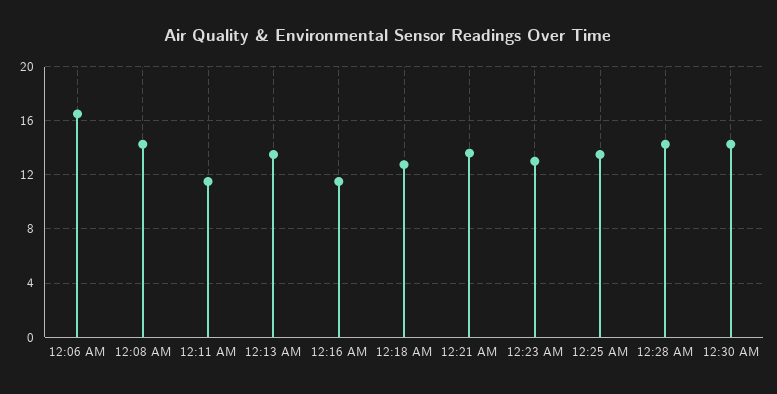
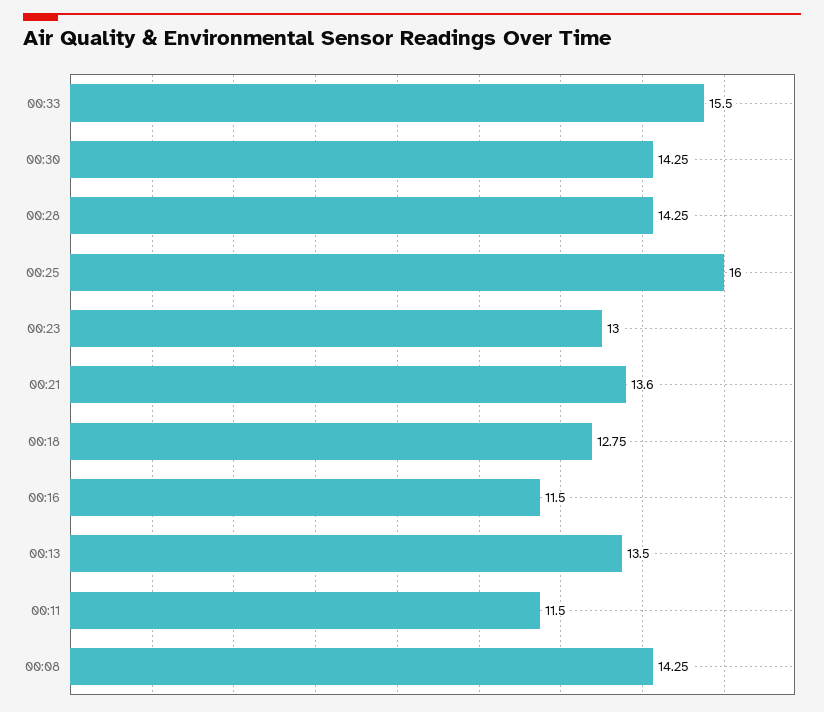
12:06 AM: 16.5 -> none
12:25 AM: 13.5 -> 16
00:33: none -> 15.5

